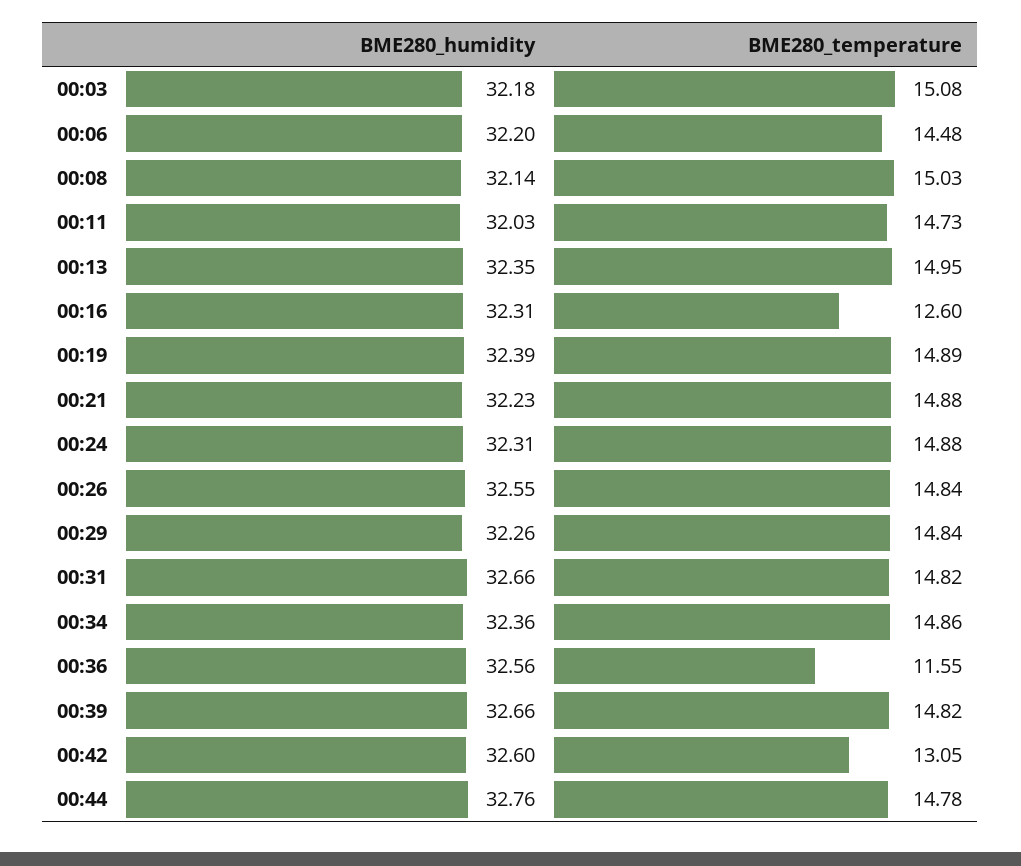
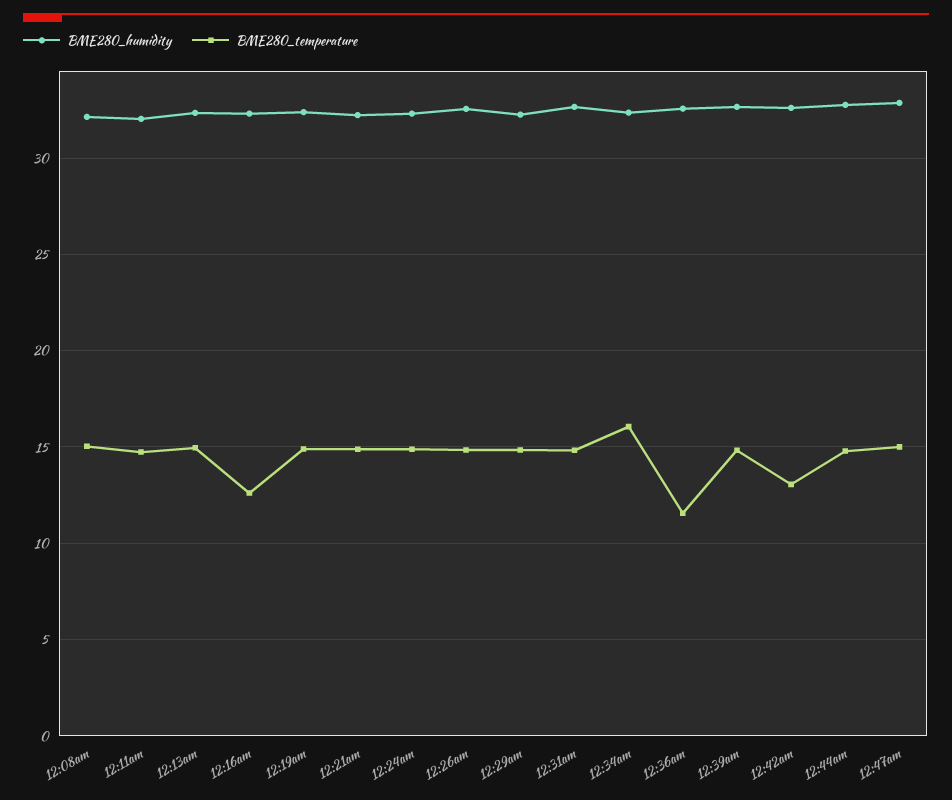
BME280_humidity, 00:03: 32.18 -> none
BME280_temperature, 00:03: 15.08 -> none
BME280_humidity, 00:06: 32.2 -> none
BME280_temperature, 00:06: 14.48 -> none
BME280_temperature, 00:34: 14.86 -> 16
BME280_humidity, 12:47am: none -> 33
BME280_temperature, 12:47am: none -> 15

